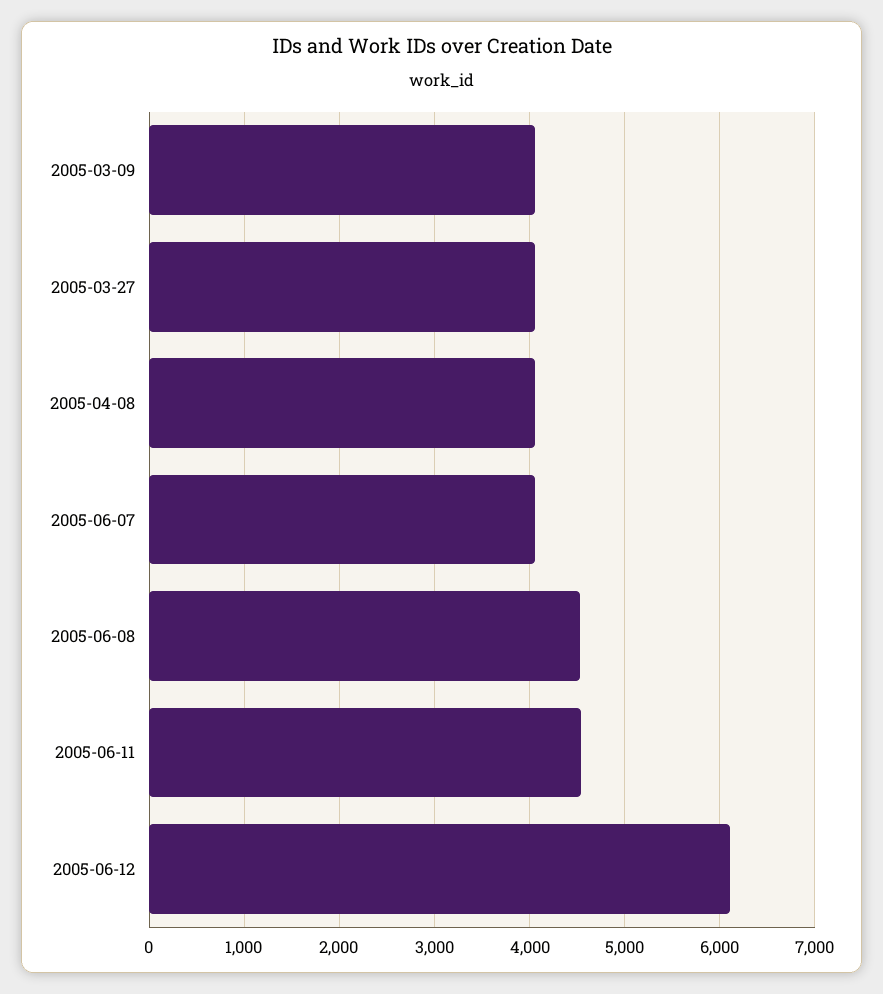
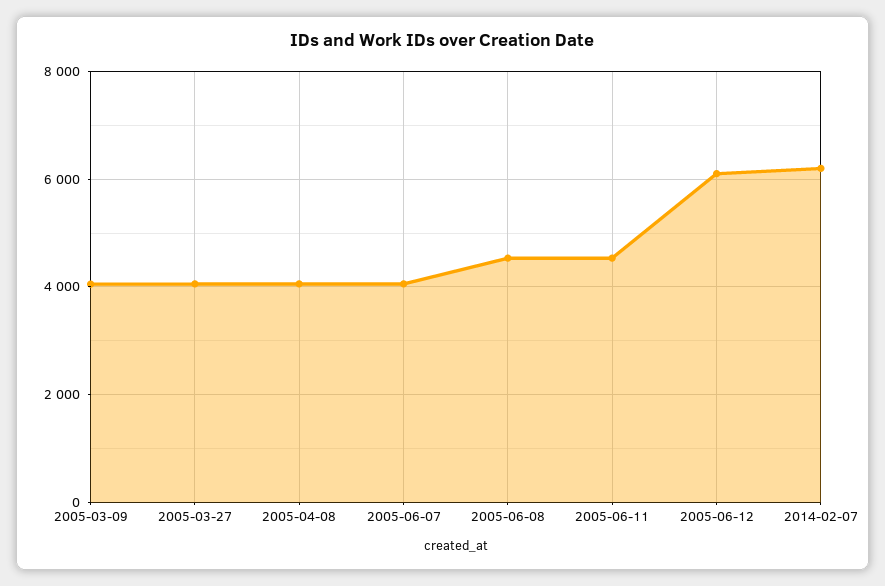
2014-02-07: none -> 6200

